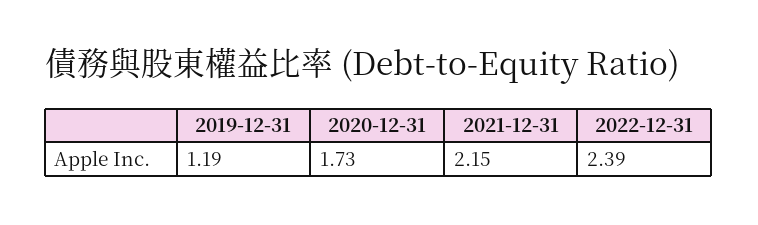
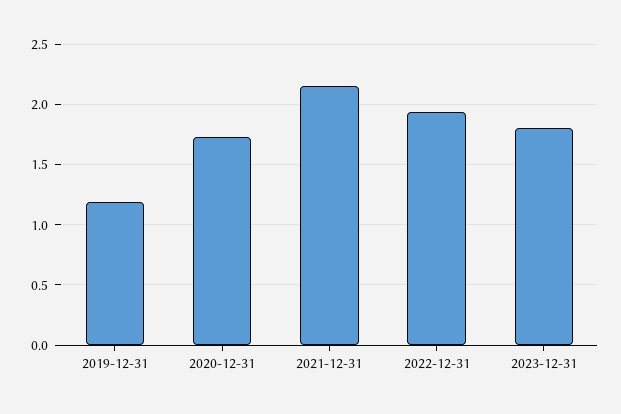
2022-12-31: 2.39 -> 1.95
2023-12-31: none -> 1.8

